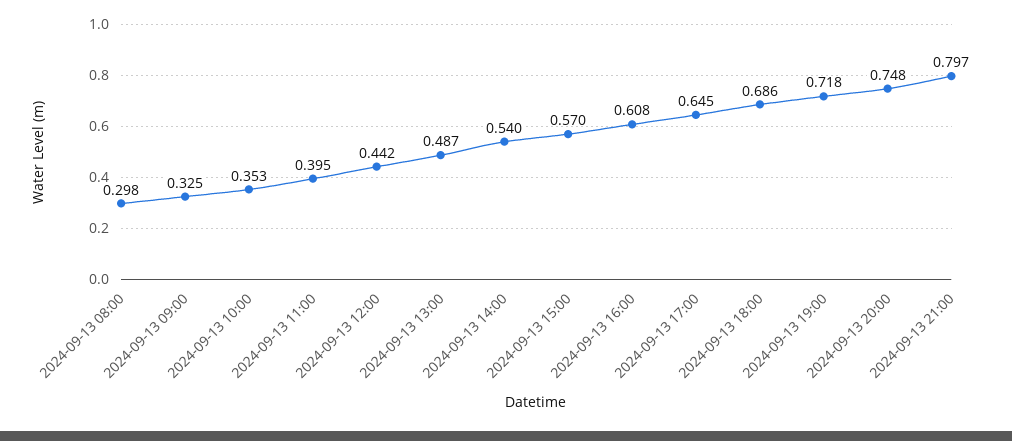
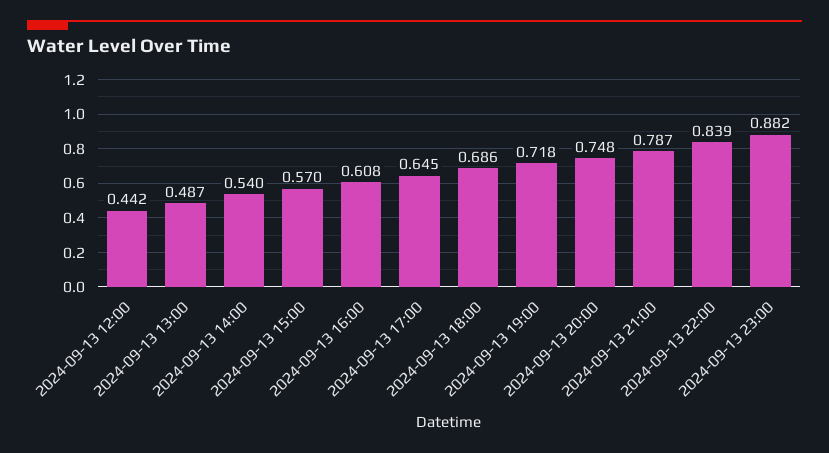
2024-09-13 08:00: 0.298 -> none
2024-09-13 09:00: 0.325 -> none
2024-09-13 10:00: 0.353 -> none
2024-09-13 11:00: 0.395 -> none
2024-09-13 21:00: 0.797 -> 0.787
2024-09-13 22:00: none -> 0.839
2024-09-13 23:00: none -> 0.882

